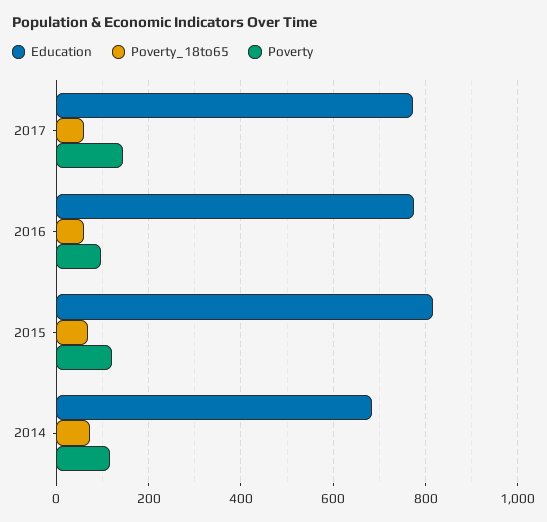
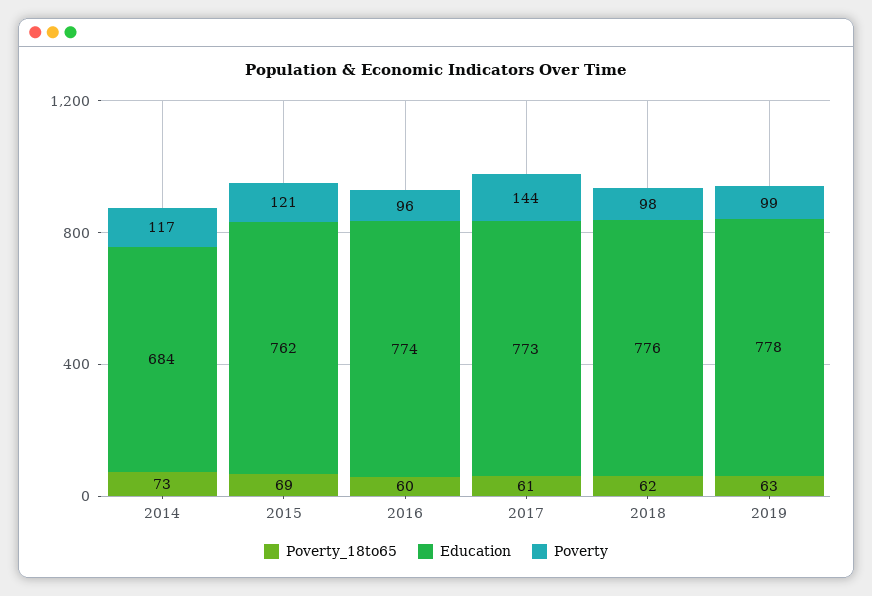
Education, 2015: 820 -> 762
Poverty_18to65, 2018: none -> 62
Education, 2018: none -> 776
Poverty, 2018: none -> 98
Poverty_18to65, 2019: none -> 63
Education, 2019: none -> 778
Poverty, 2019: none -> 99

